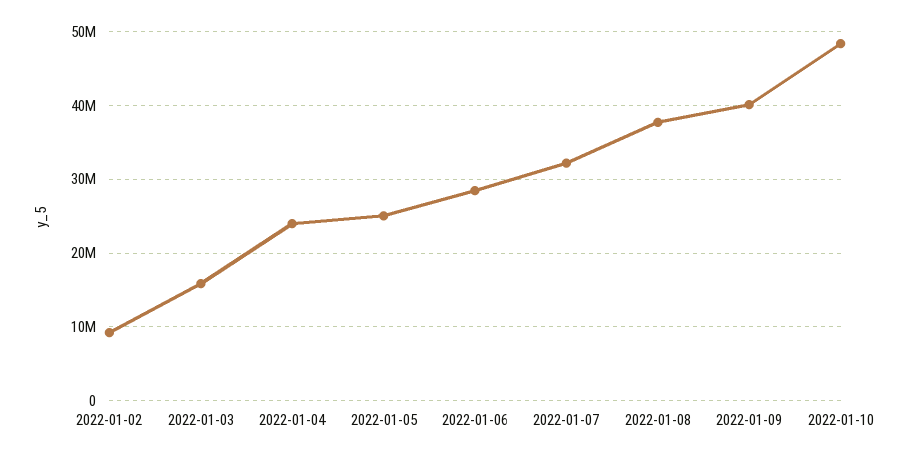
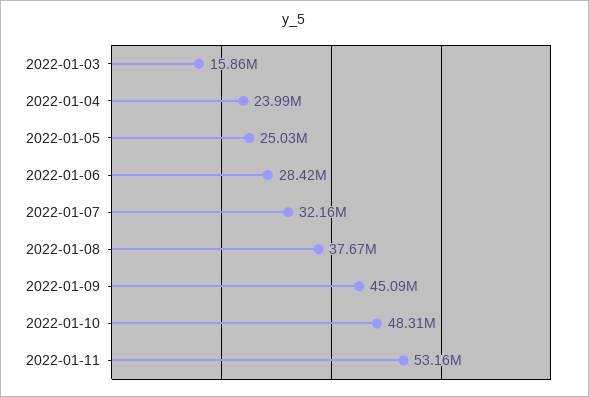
2022-01-02: 9000000 -> none
2022-01-09: 40000000 -> 45090000
2022-01-11: none -> 53160000

